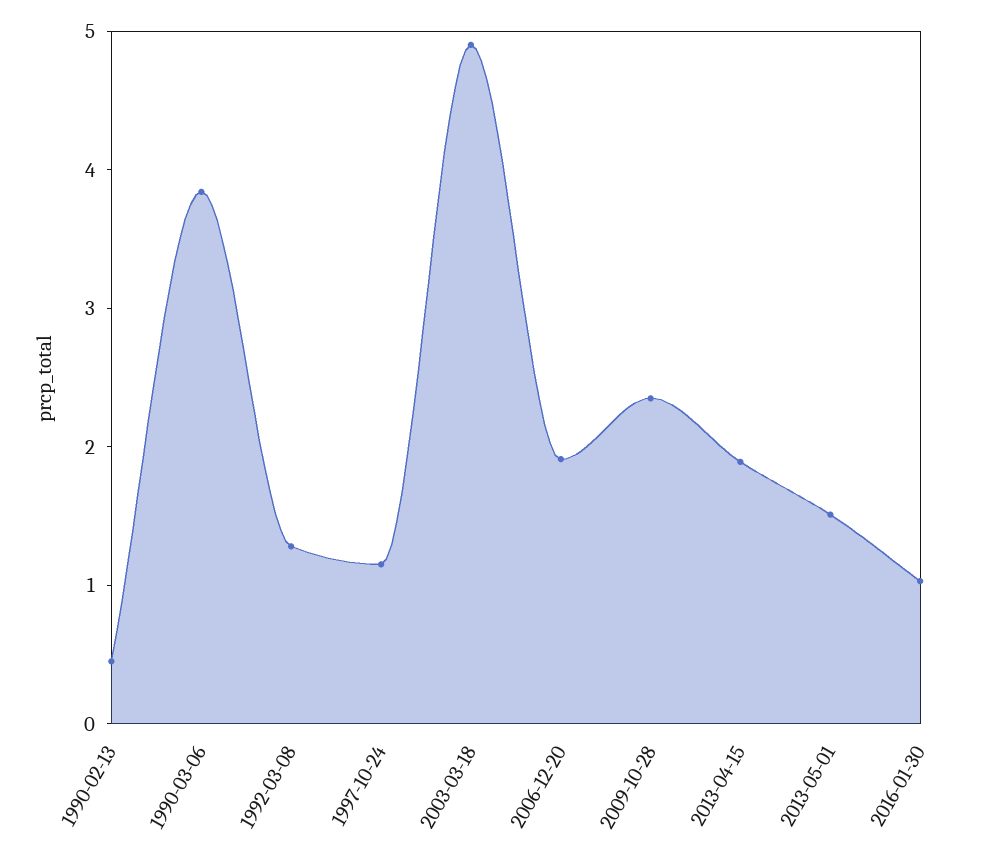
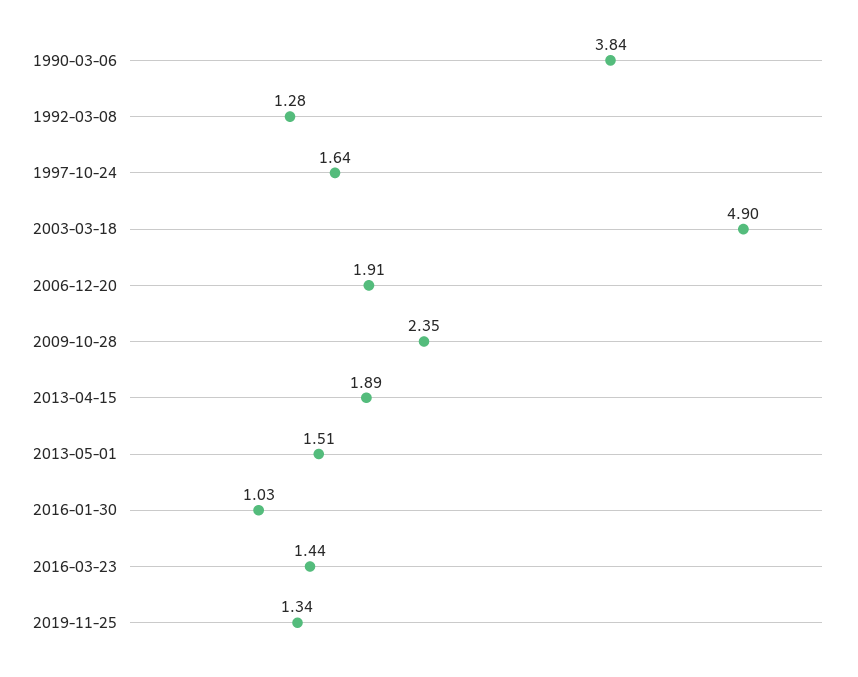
1990-02-13: 0.4 -> none
1997-10-24: 1.2 -> 1.64
2016-03-23: none -> 1.44
2019-11-25: none -> 1.34

